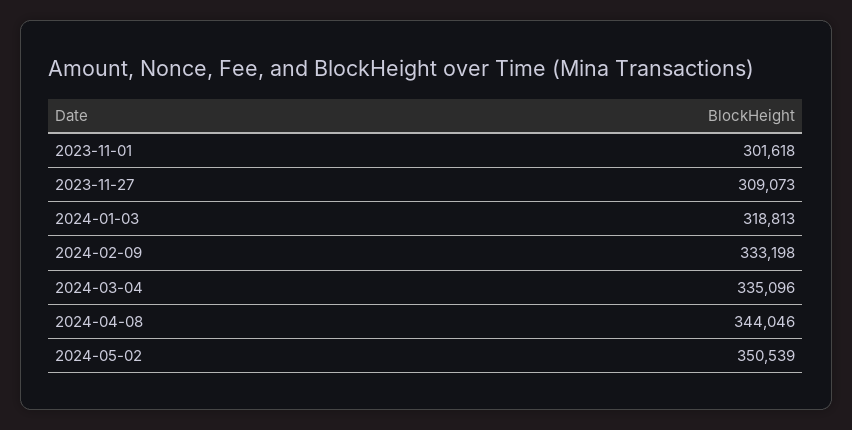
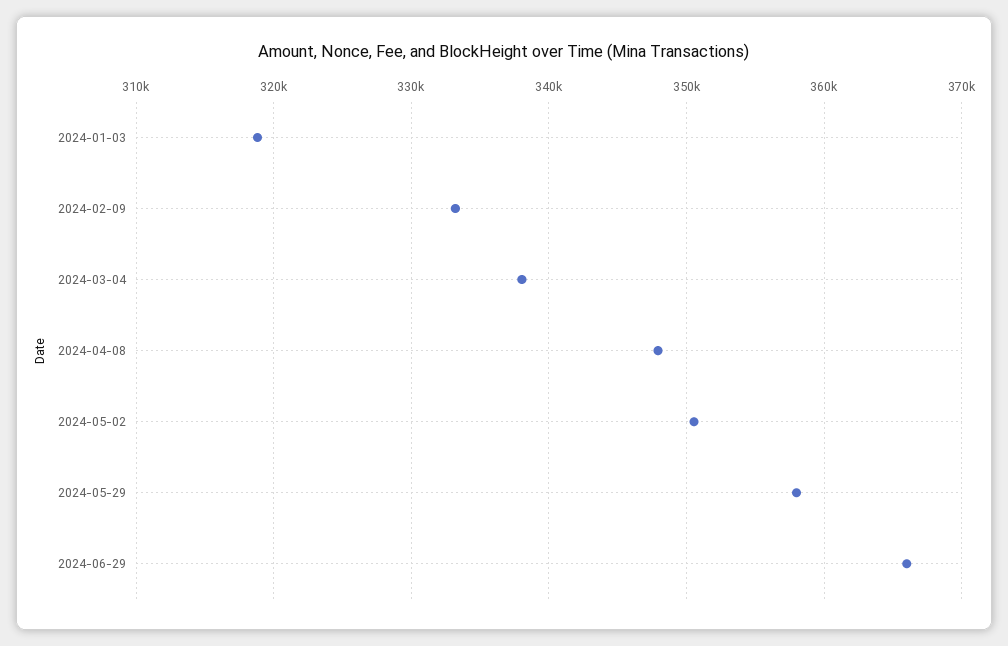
2023-11-01: 301618 -> none
2023-11-27: 309073 -> none
2024-03-04: 335096 -> 338000
2024-04-08: 344046 -> 348000
2024-05-29: none -> 358000
2024-06-29: none -> 366000

